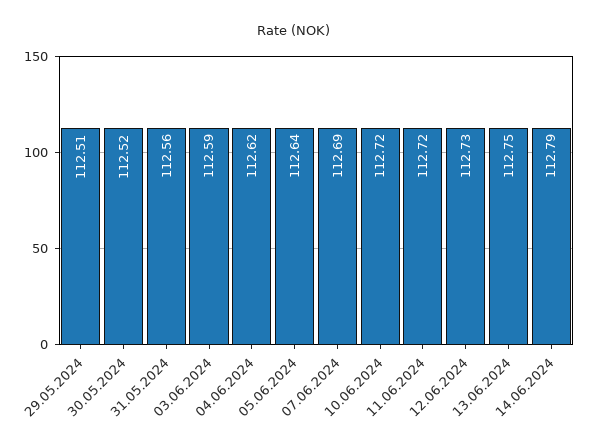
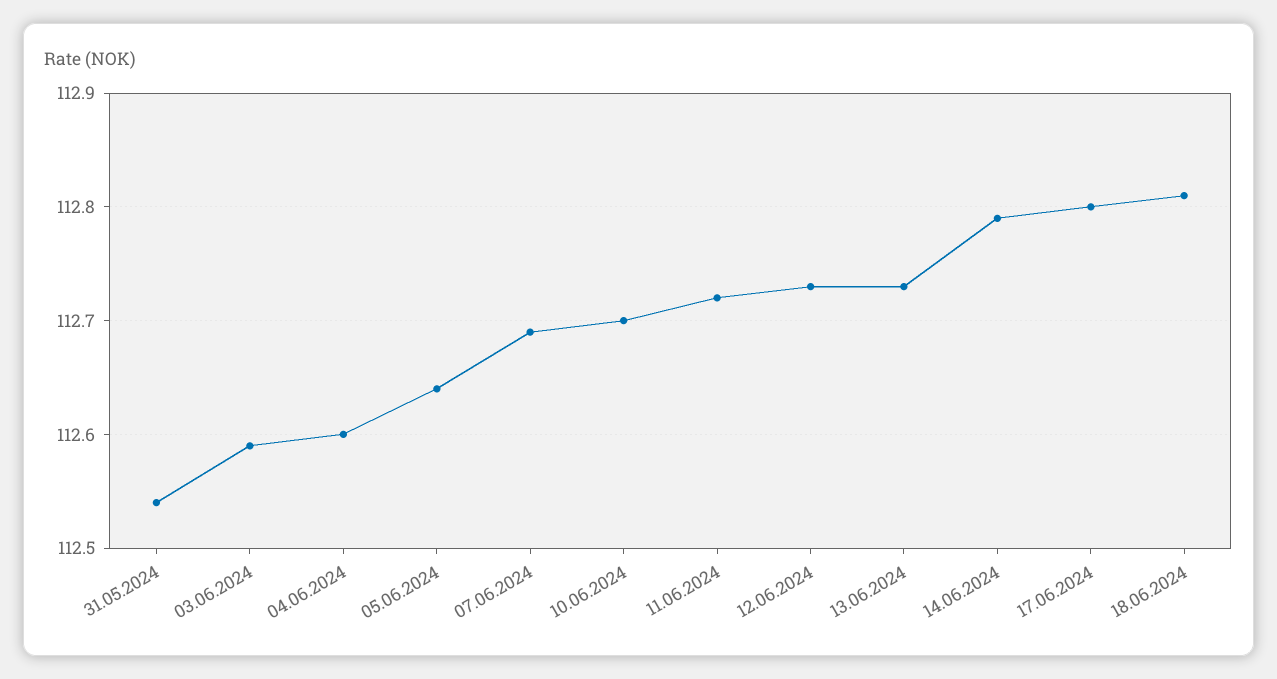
29.05.2024: 112.51 -> none
30.05.2024: 112.52 -> none
31.05.2024: 112.56 -> 112.54
04.06.2024: 112.62 -> 112.6
10.06.2024: 112.72 -> 112.7
13.06.2024: 112.75 -> 112.73
17.06.2024: none -> 112.8
18.06.2024: none -> 112.81

